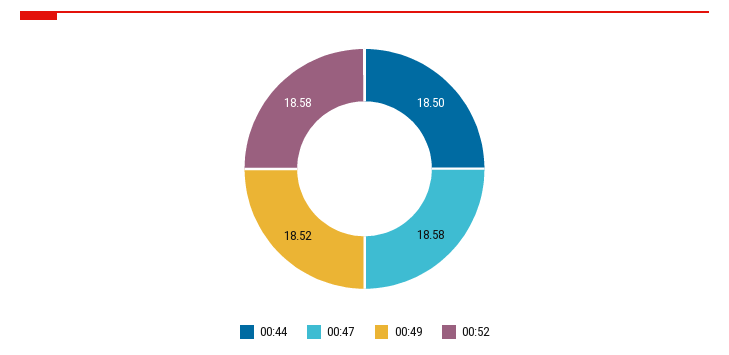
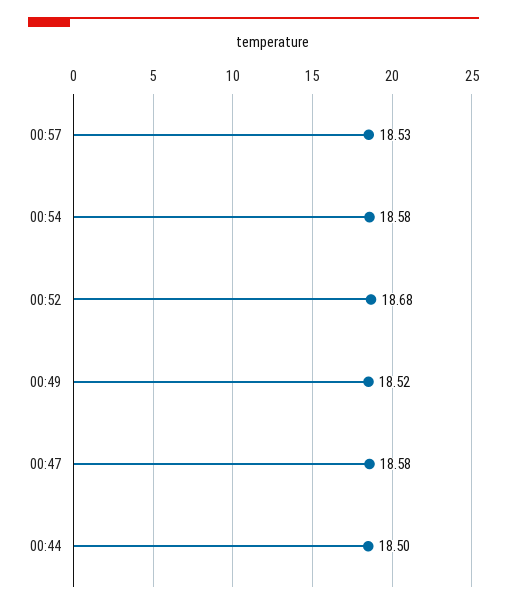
00:52: 18.58 -> 18.68
00:57: none -> 18.53
00:54: none -> 18.58

